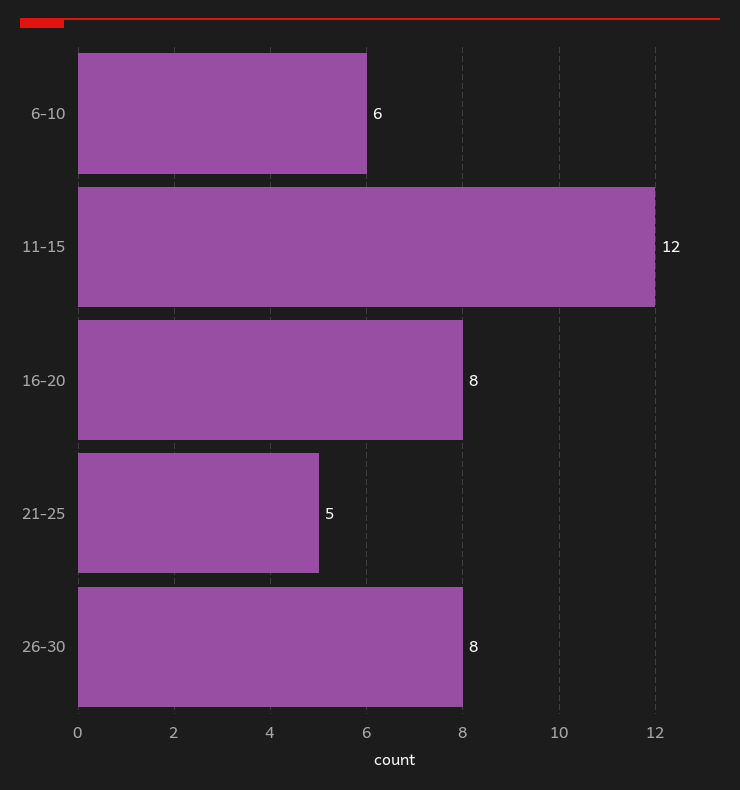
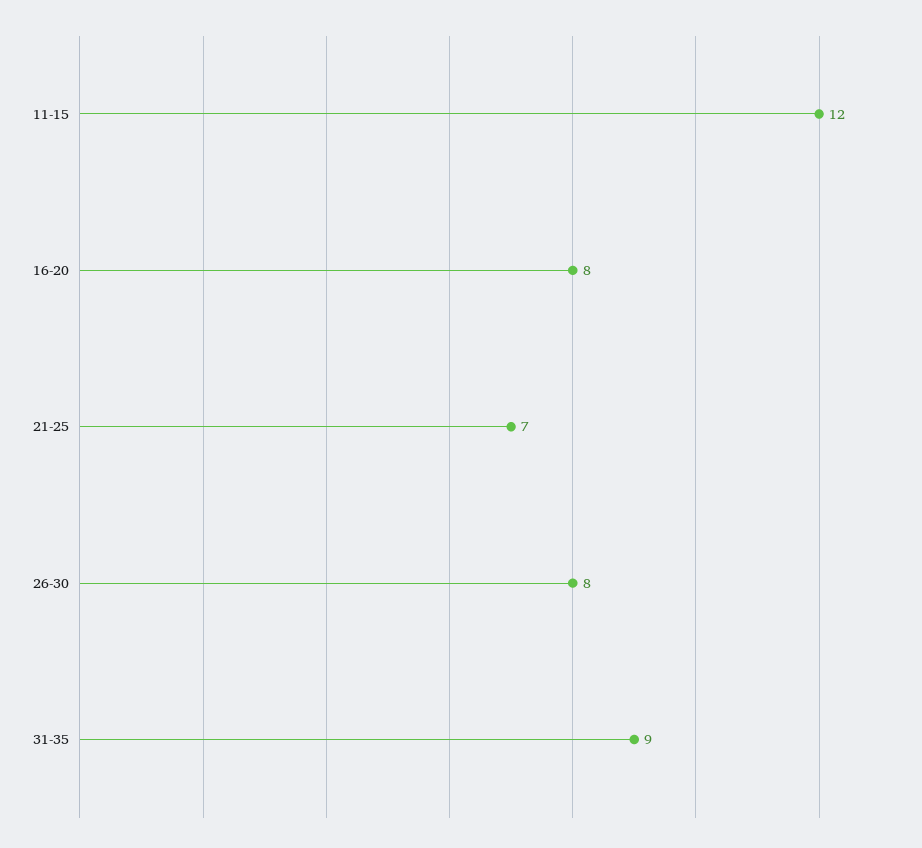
6-10: 6 -> none
21-25: 5 -> 7
31-35: none -> 9

